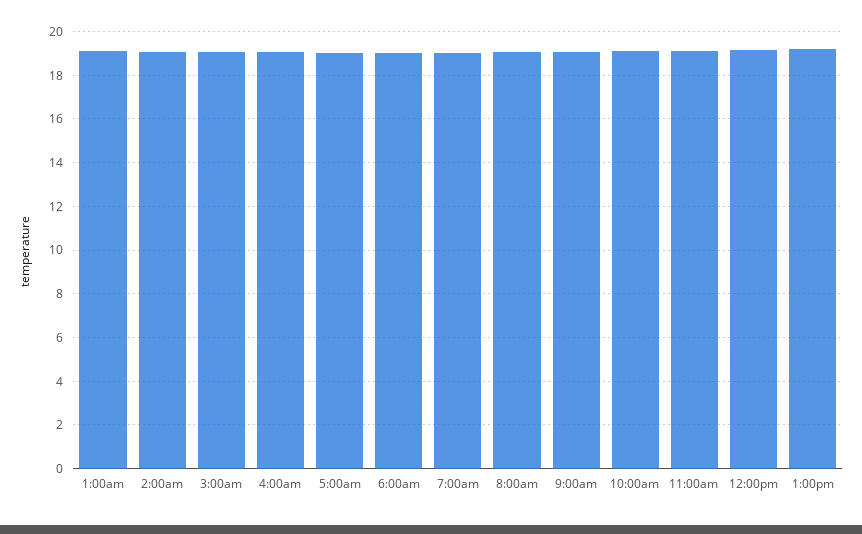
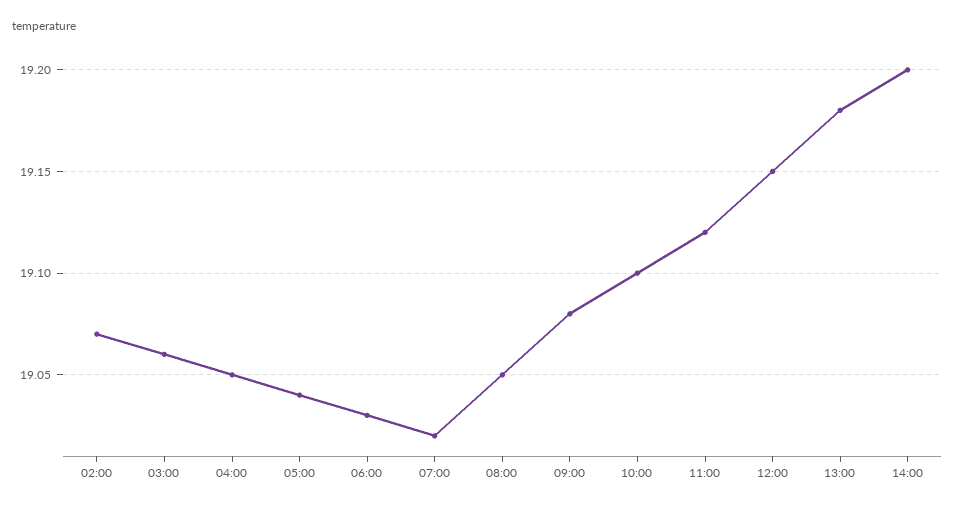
1:00am: 19 -> none
14:00: none -> 19.2

